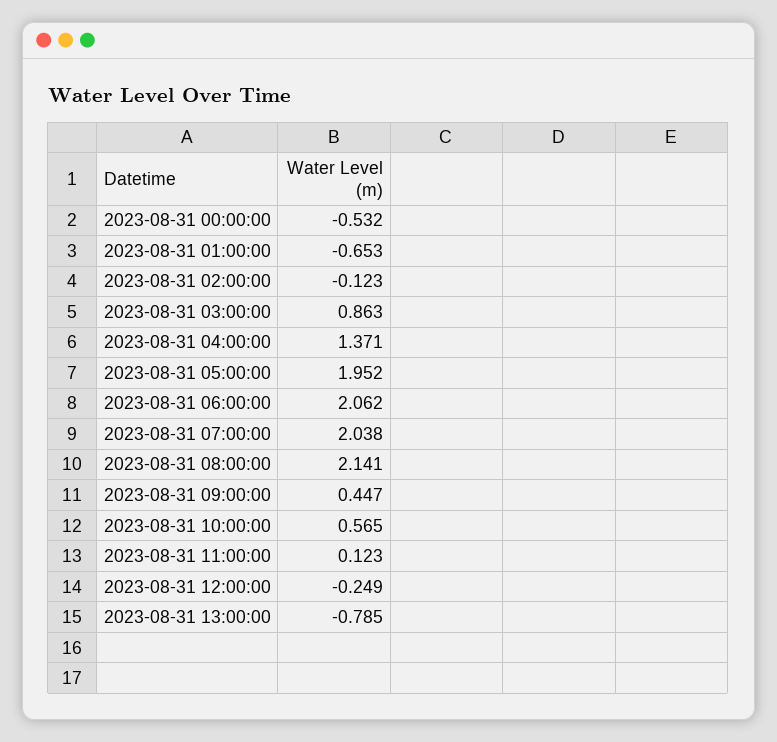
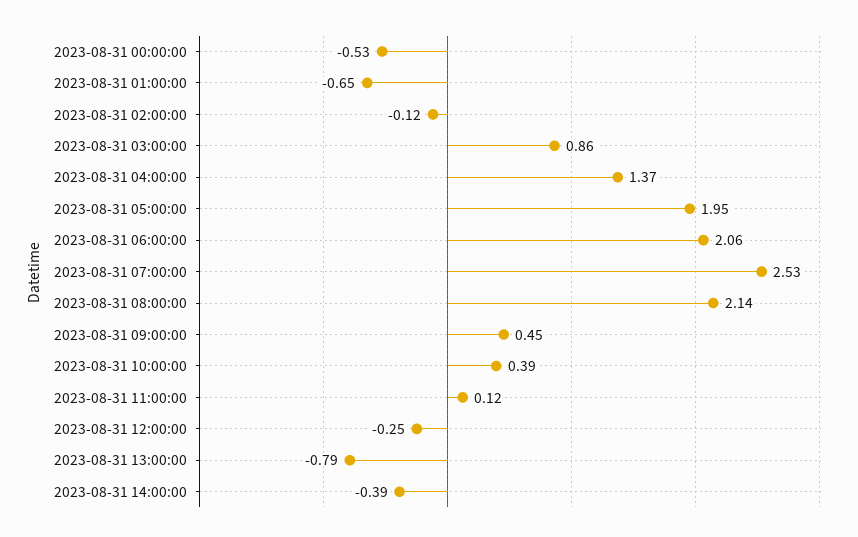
2023-08-31 07:00:00: 2.038 -> 2.53
2023-08-31 10:00:00: 0.565 -> 0.39
2023-08-31 14:00:00: none -> -0.39

